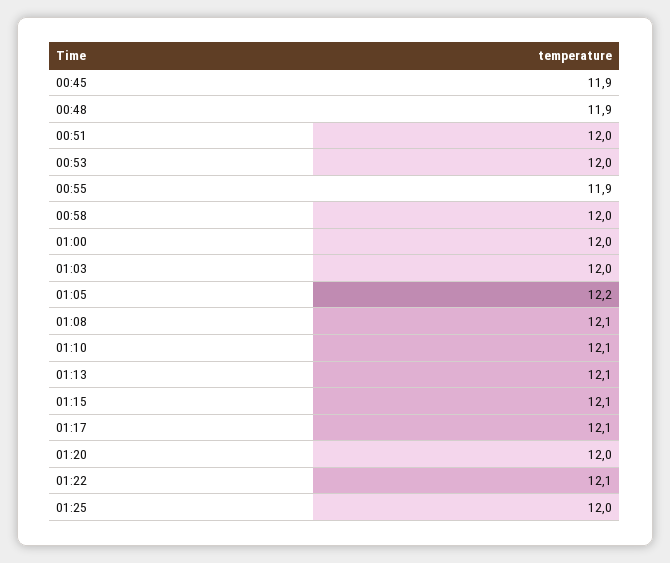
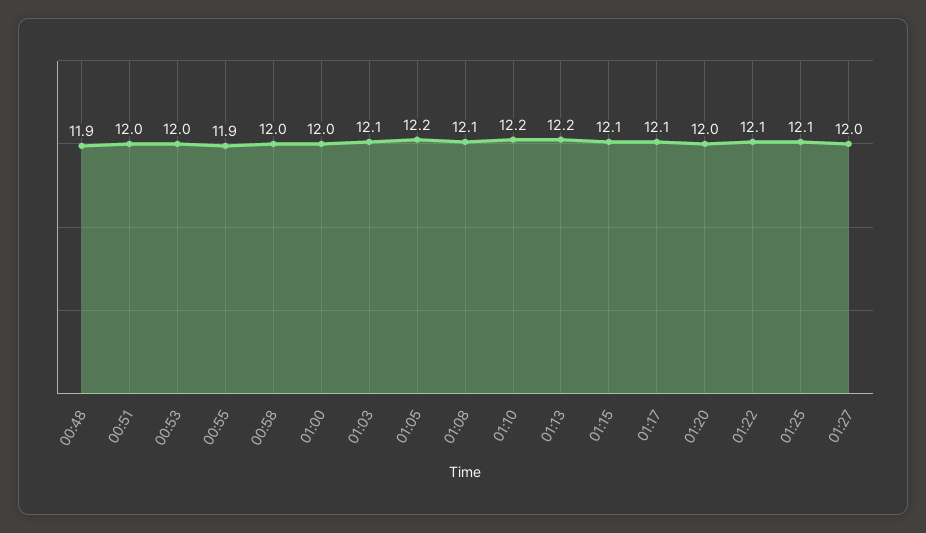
00:45: 11.9 -> none
01:03: 12 -> 12.1
01:10: 12.1 -> 12.2
01:13: 12.1 -> 12.2
01:25: 12 -> 12.1
01:27: none -> 12

